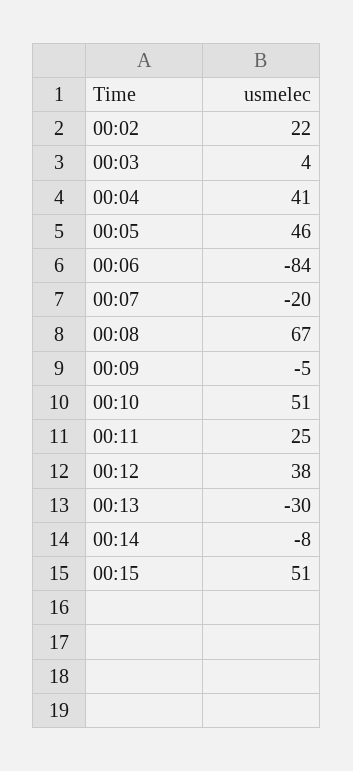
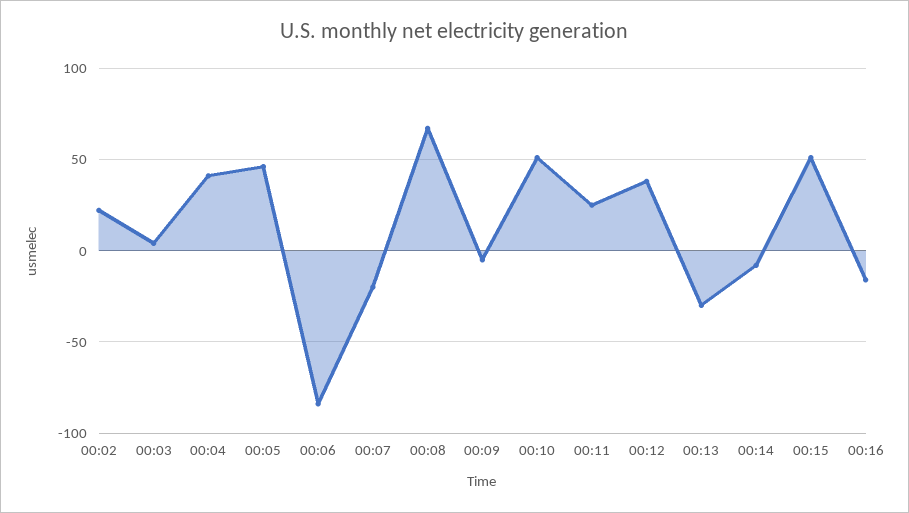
00:16: none -> -15

